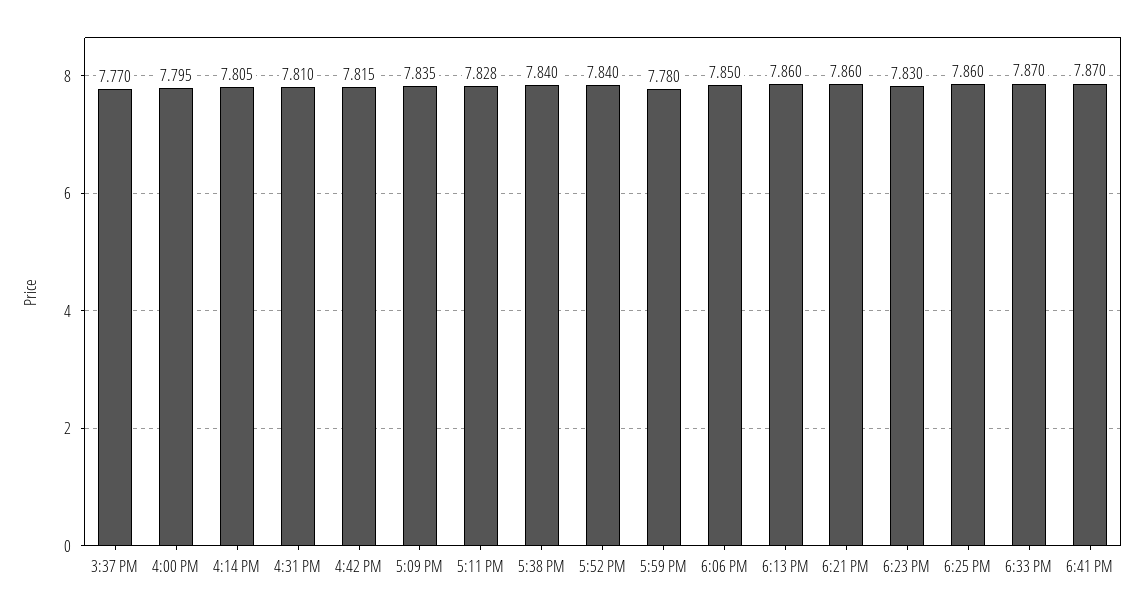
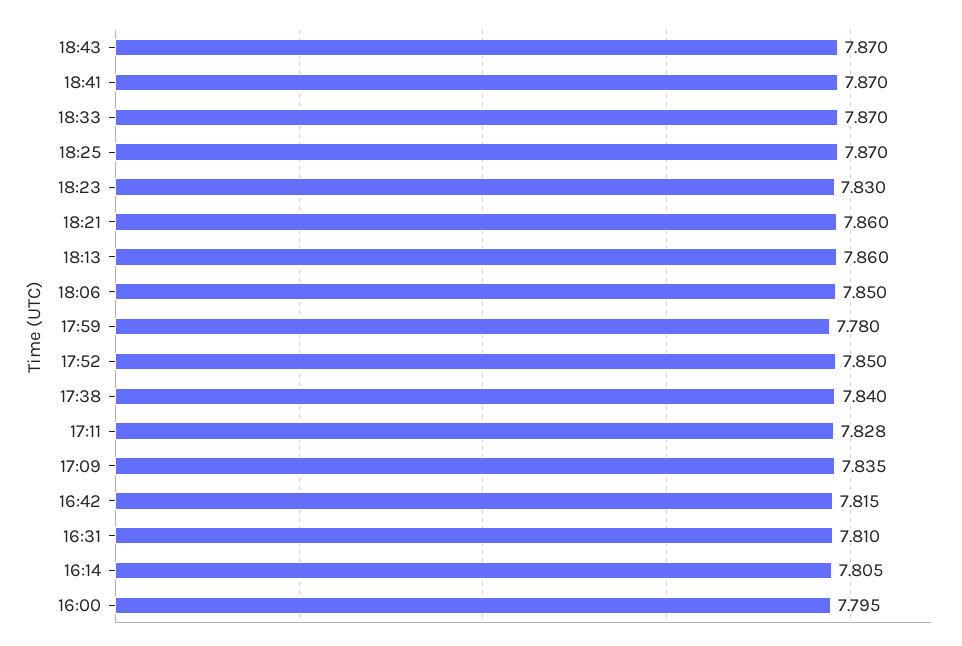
3:37 PM: 7.77 -> none
5:52 PM: 7.84 -> 7.85
6:25 PM: 7.86 -> 7.87
18:43: none -> 7.87

